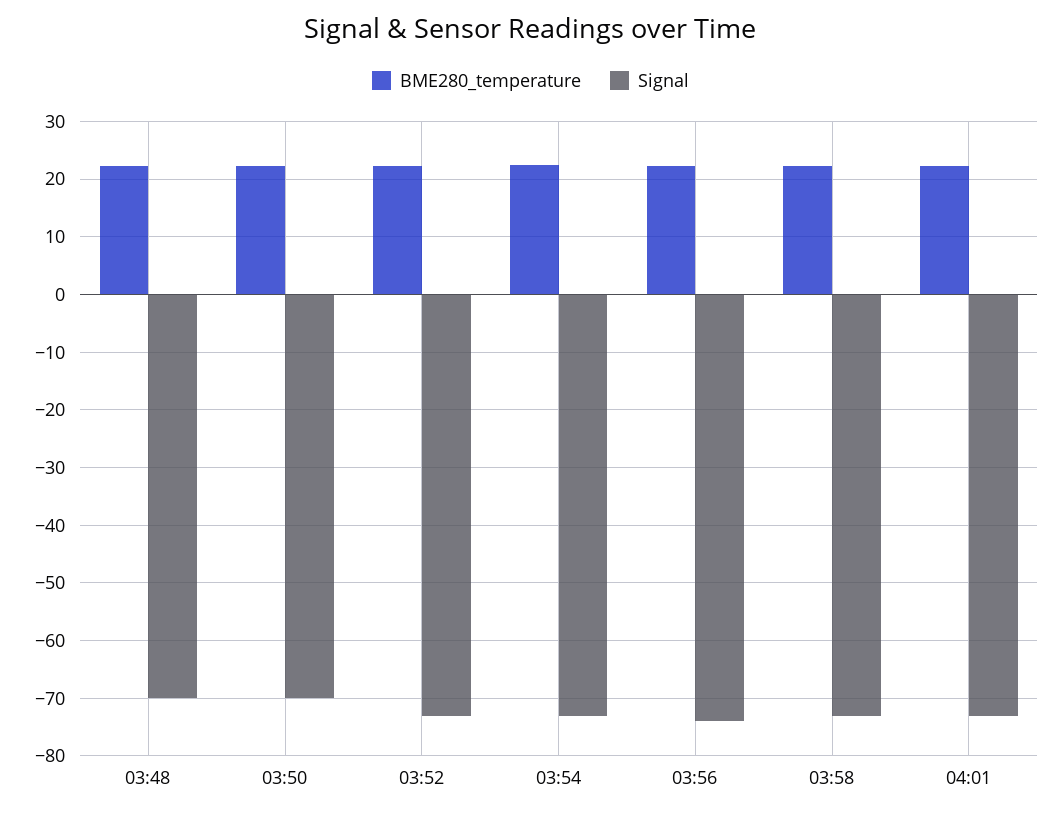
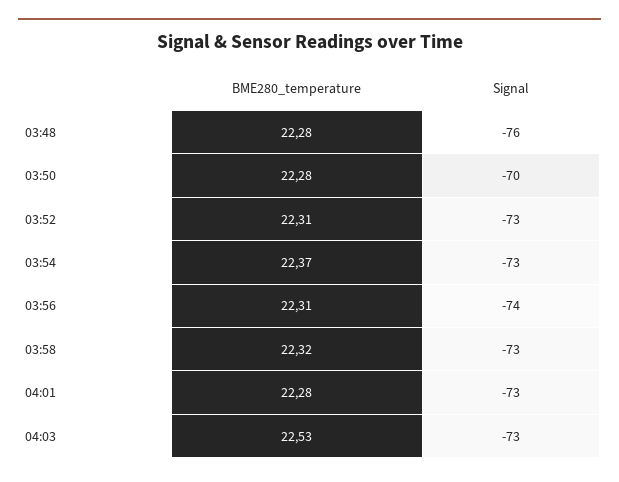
Signal, 03:48: -70 -> -76
BME280_temperature, 04:03: none -> 22.53
Signal, 04:03: none -> -73

